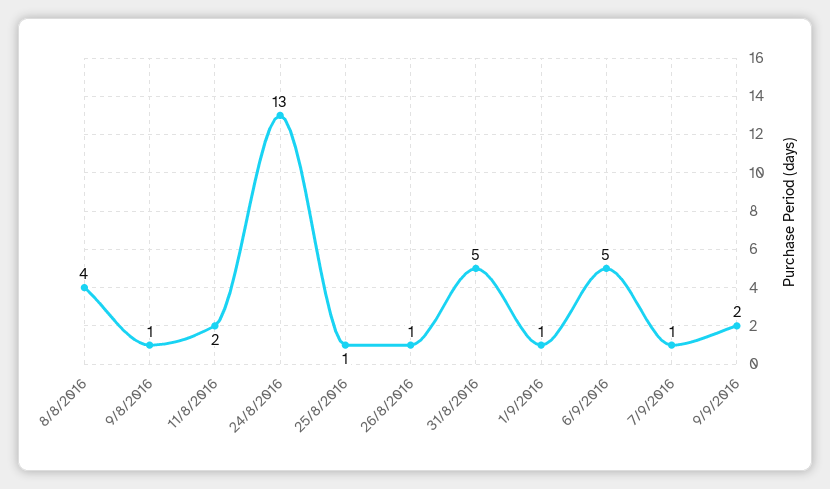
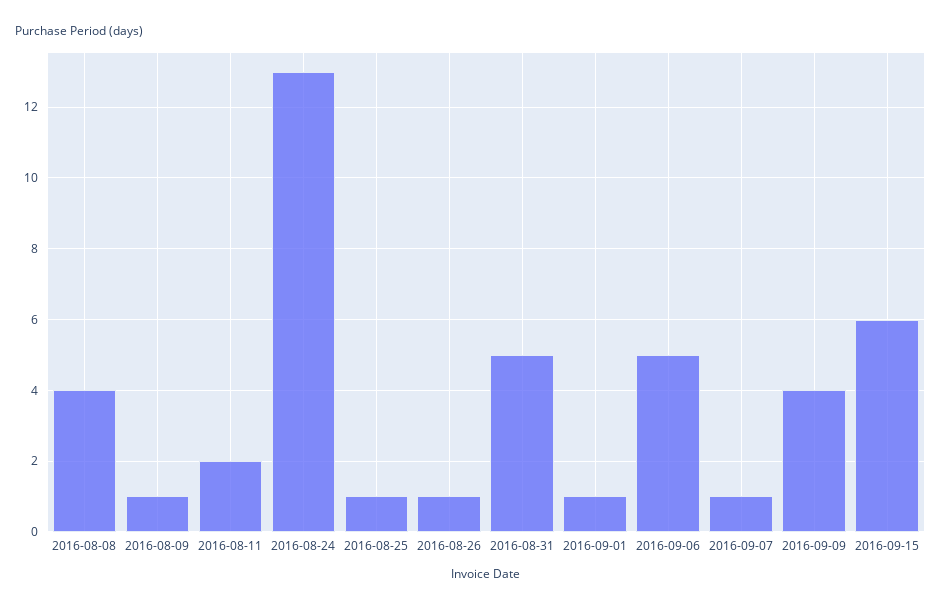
9/9/2016: 2 -> 4
2016-09-15: none -> 6

